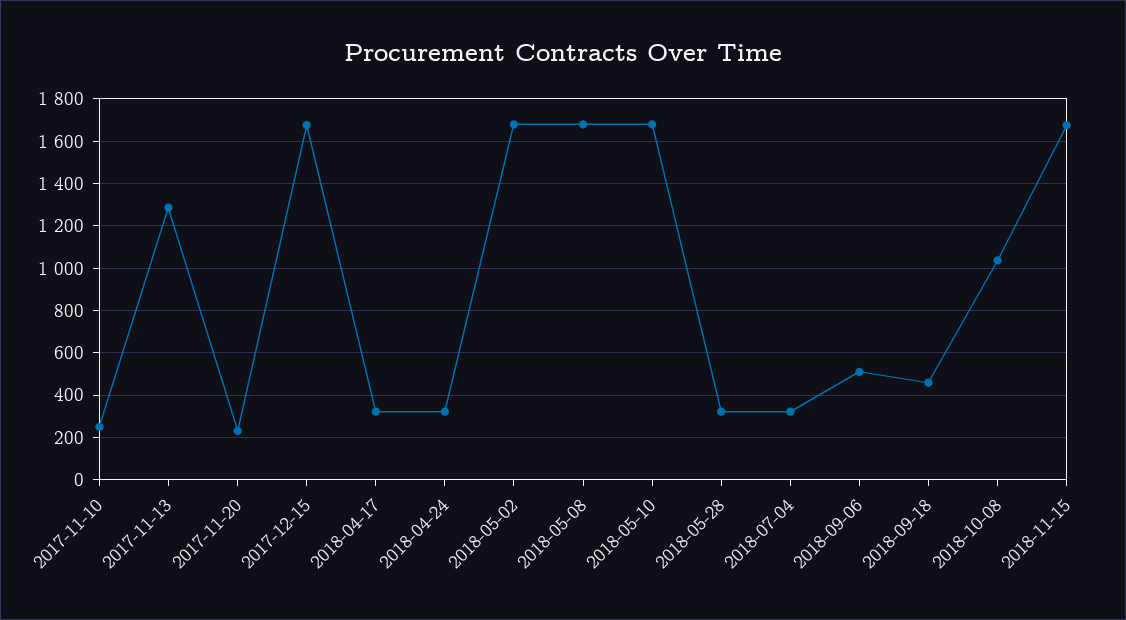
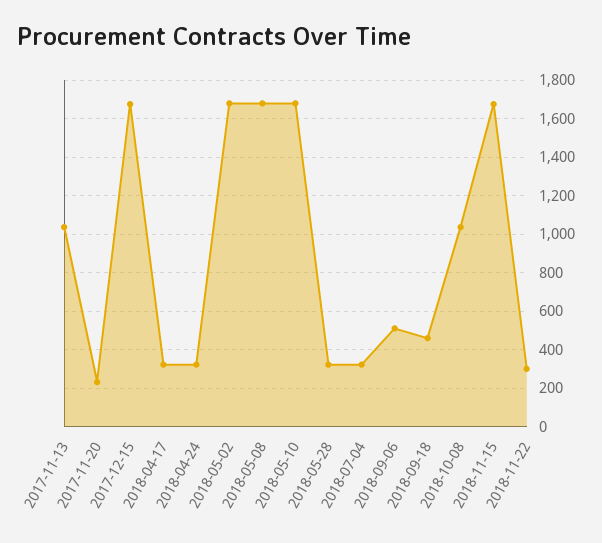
2017-11-10: 250 -> none
2017-11-13: 1300 -> 1050
2018-11-22: none -> 300

